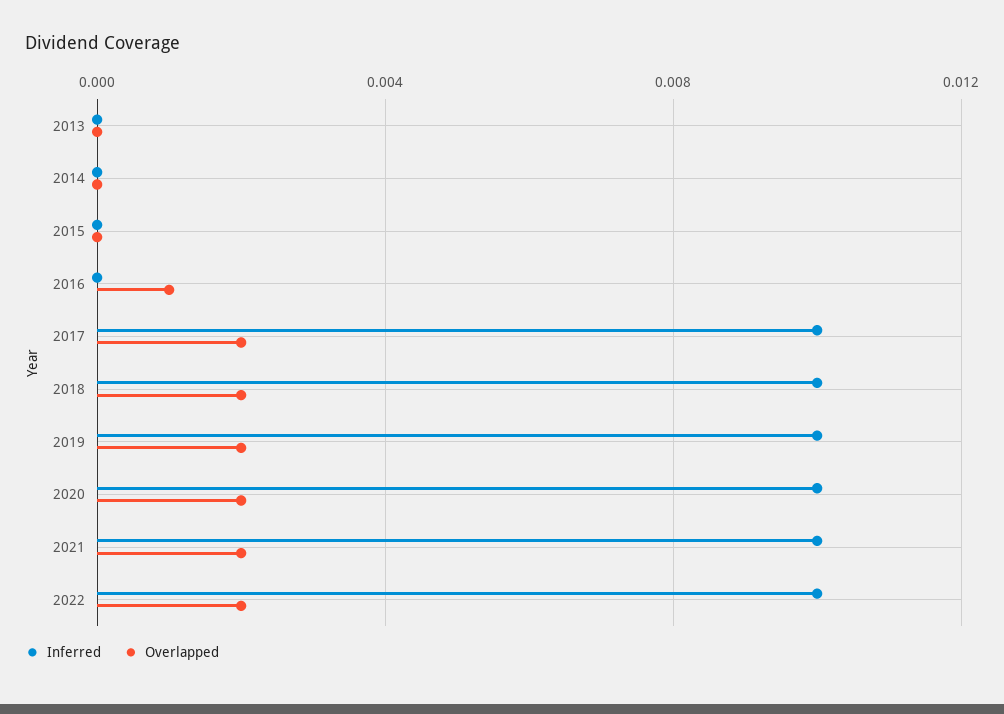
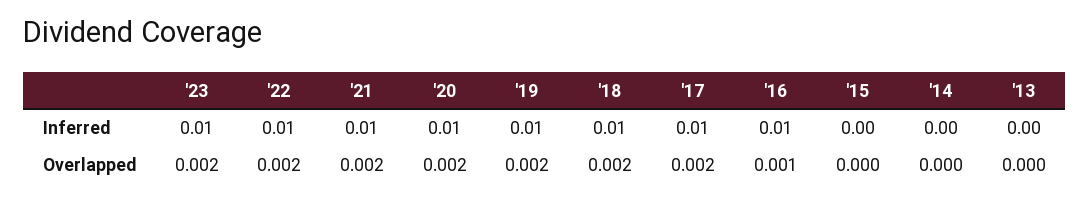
Inferred, 2016: 0 -> 0.01
Inferred, '23: none -> 0.01
Overlapped, '23: none -> 0.002

